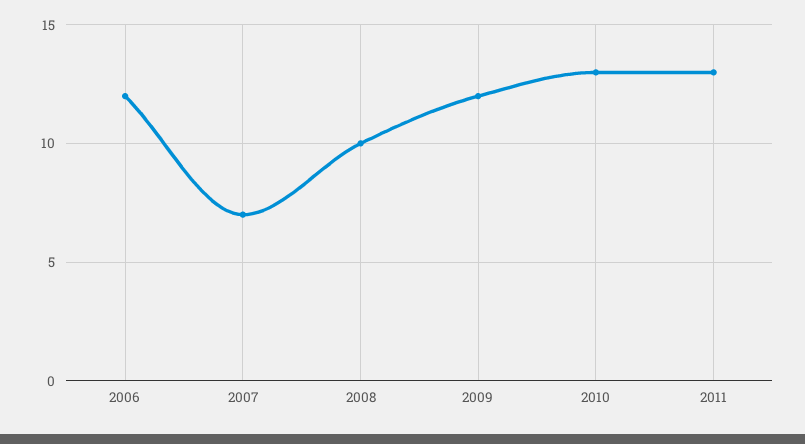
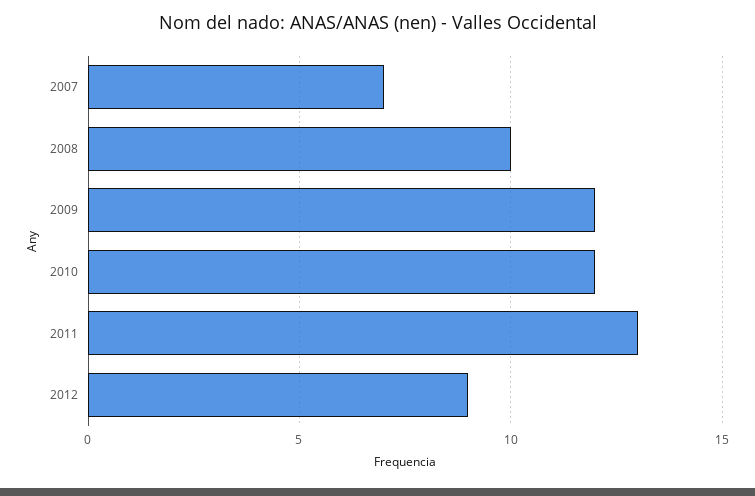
2006: 12 -> none
2010: 13 -> 12
2012: none -> 9

